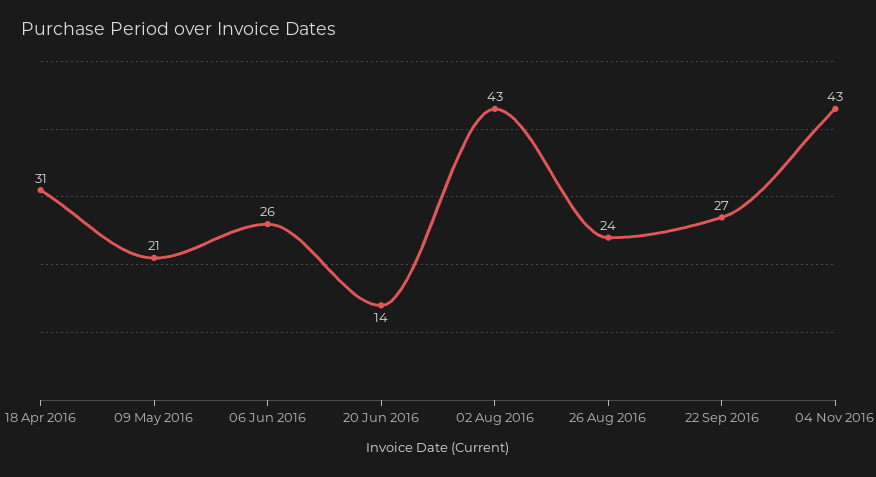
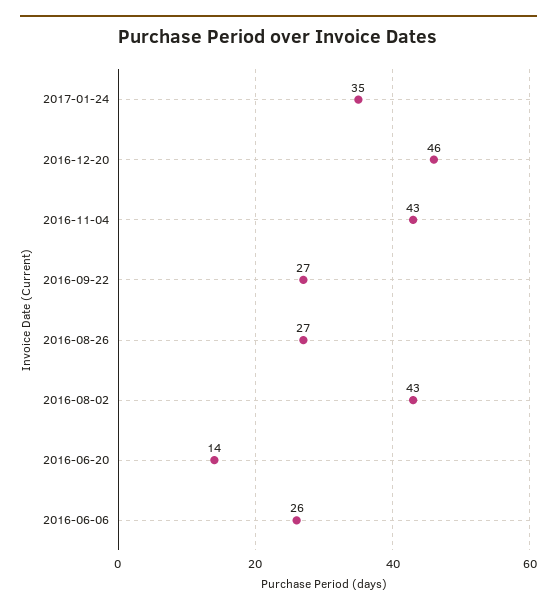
18 Apr 2016: 31 -> none
09 May 2016: 21 -> none
26 Aug 2016: 24 -> 27
2017-01-24: none -> 35
2016-12-20: none -> 46

